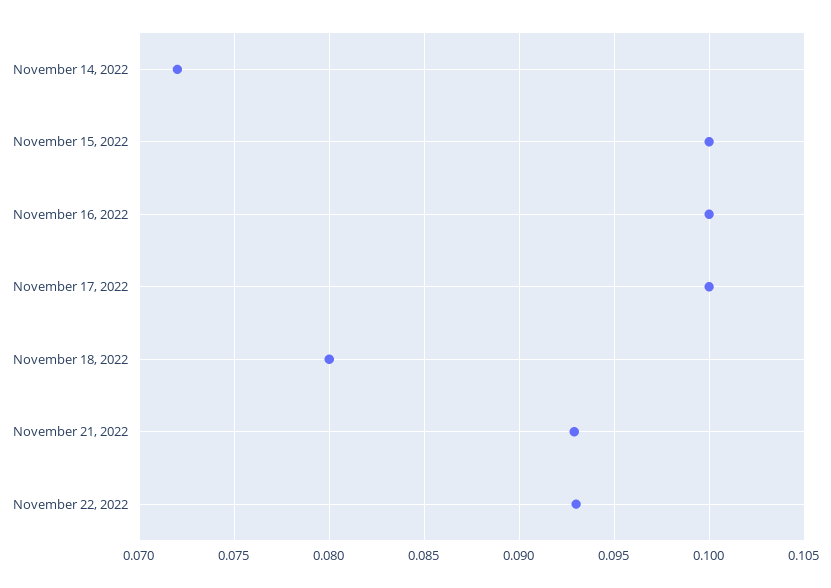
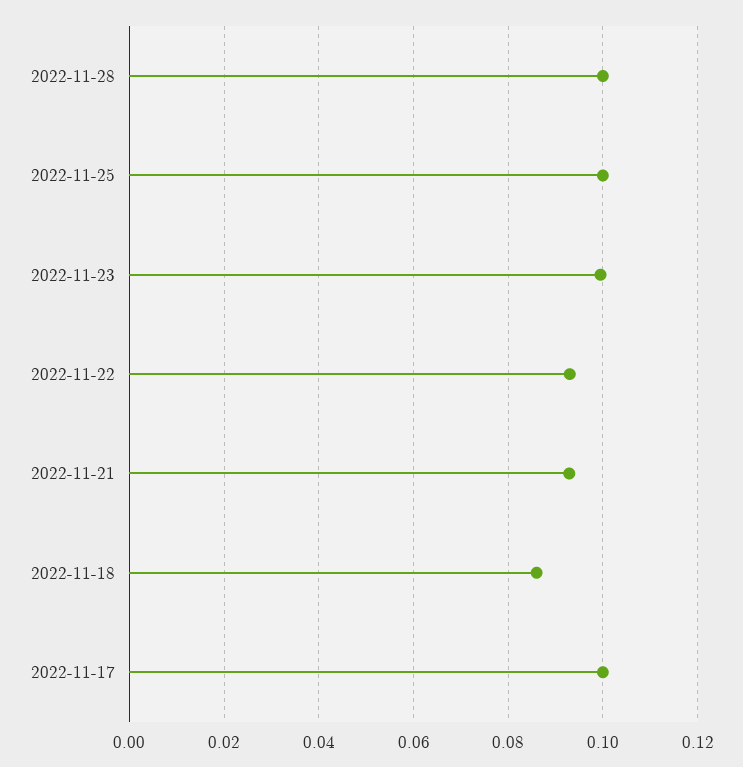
November 14, 2022: 0.072 -> none
November 15, 2022: 0.1 -> none
November 16, 2022: 0.1 -> none
November 18, 2022: 0.08 -> 0.086
2022-11-28: none -> 0.1
2022-11-25: none -> 0.1
2022-11-23: none -> 0.1

